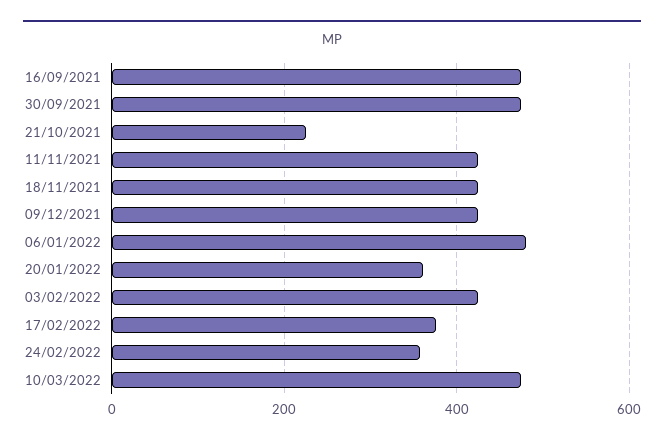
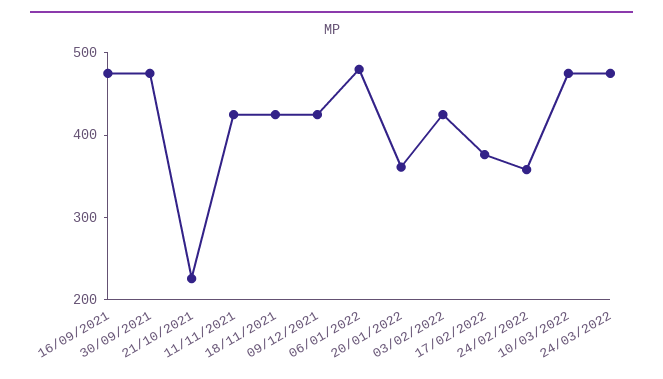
24/03/2022: none -> 480

